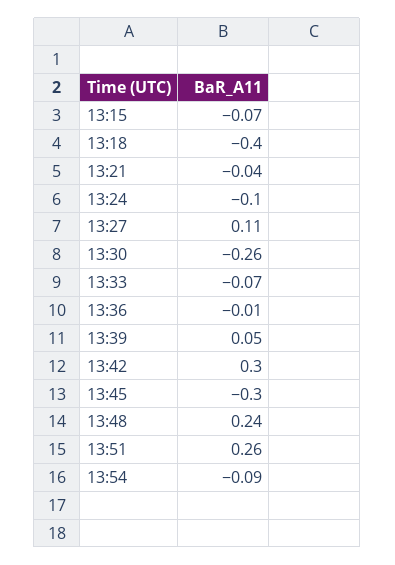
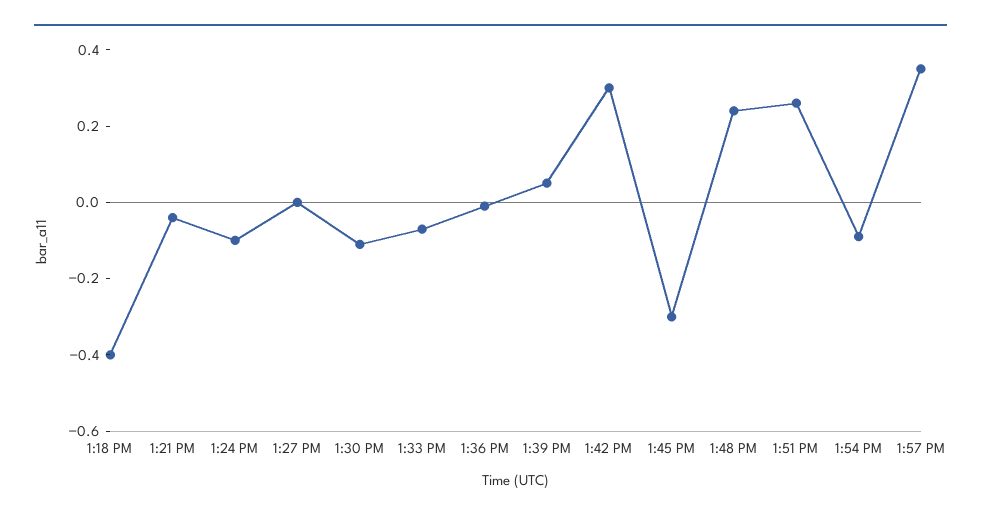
13:15: -0.07 -> none
13:27: 0.11 -> 0
13:30: -0.26 -> -0.1
1:57 PM: none -> 0.35

